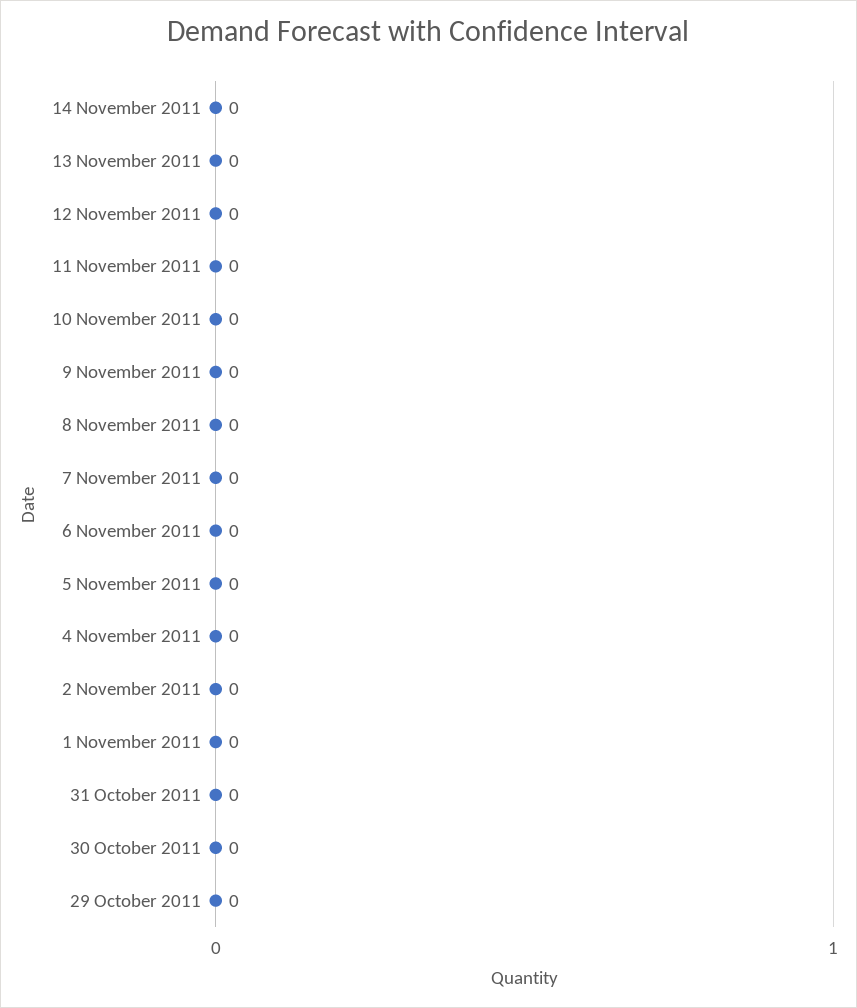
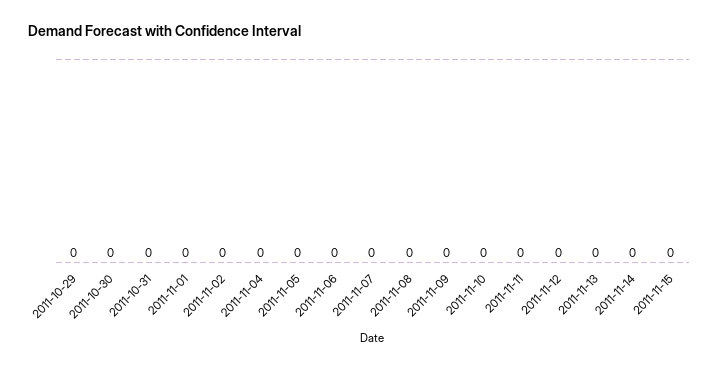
2011-11-15: none -> 0

